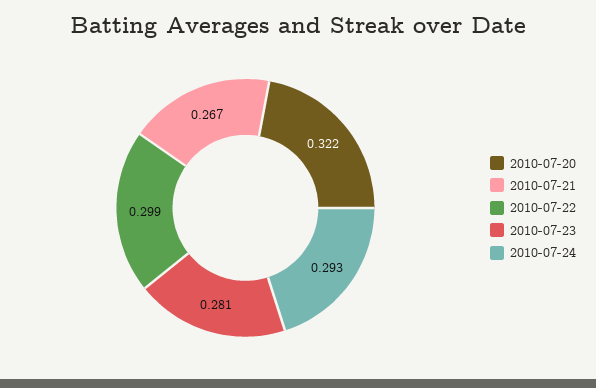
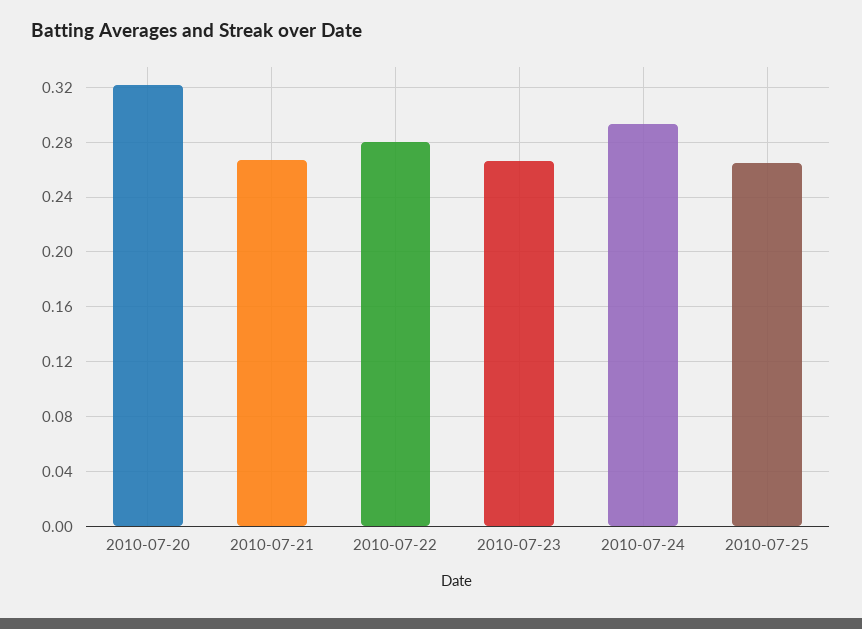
2010-07-22: 0.299 -> 0.28
2010-07-23: 0.281 -> 0.265
2010-07-25: none -> 0.265

